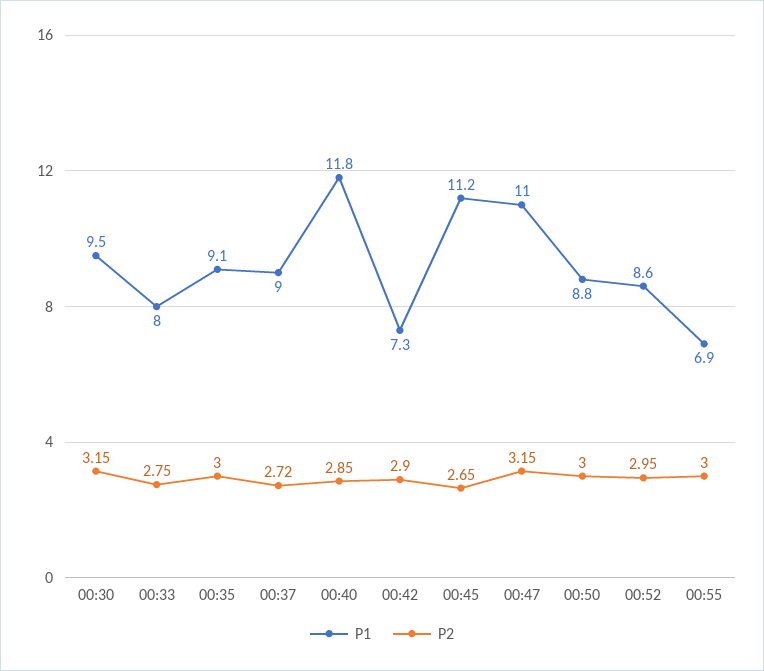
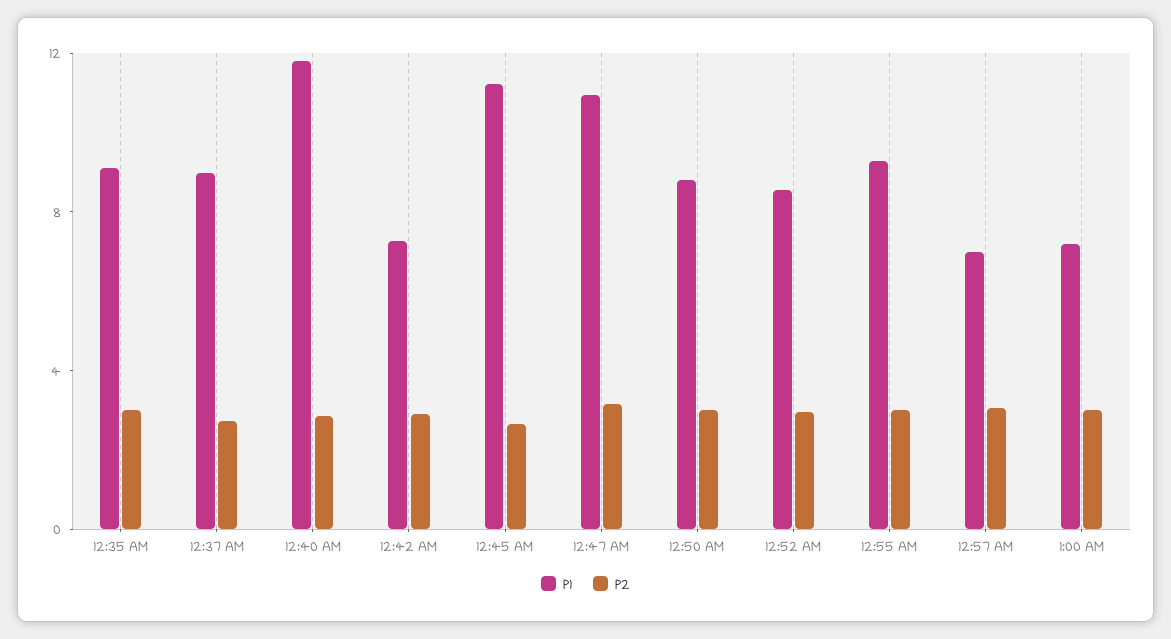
P1, 00:30: 9.5 -> none
P2, 00:30: 3.15 -> none
P1, 00:33: 8 -> none
P2, 00:33: 2.75 -> none
P1, 00:55: 6.9 -> 9
P1, 12:57 AM: none -> 7
P2, 12:57 AM: none -> 3
P1, 1:00 AM: none -> 7
P2, 1:00 AM: none -> 3

